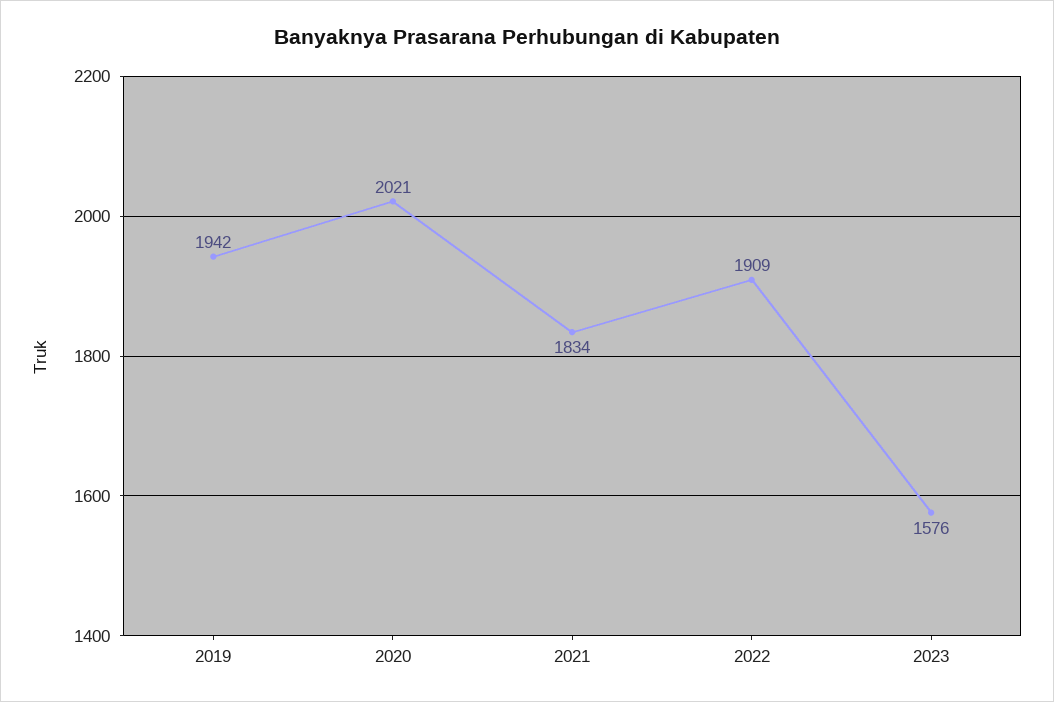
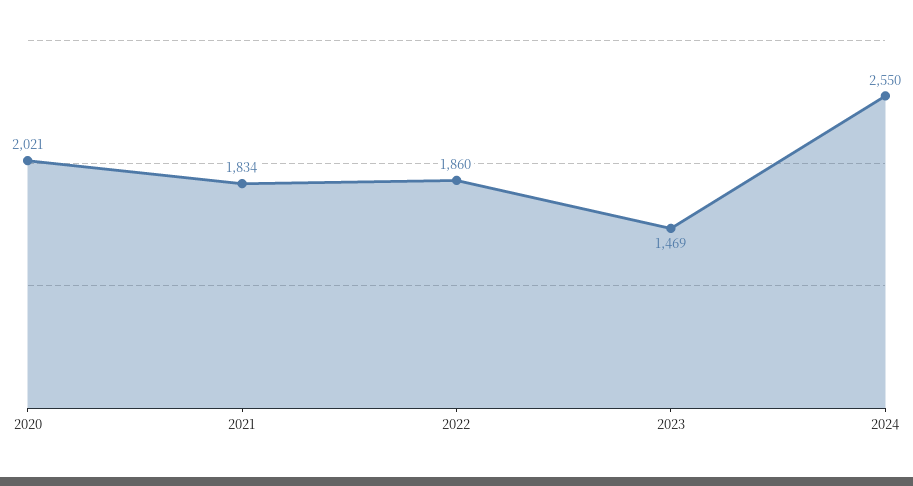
2019: 1942 -> none
2022: 1909 -> 1860
2023: 1576 -> 1469
2024: none -> 2550

